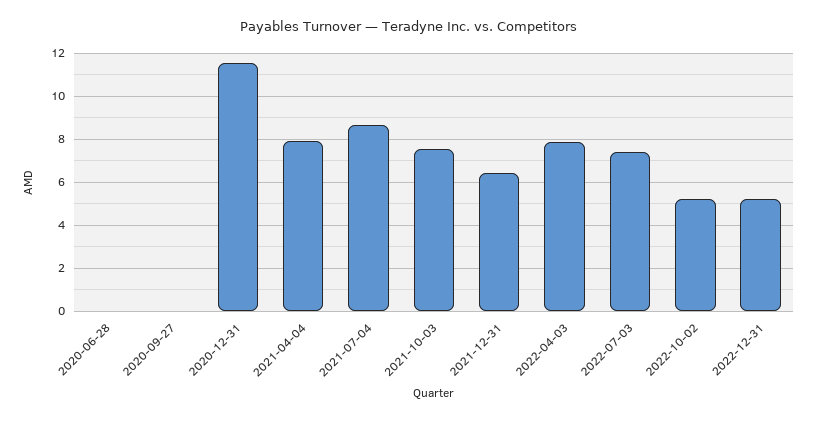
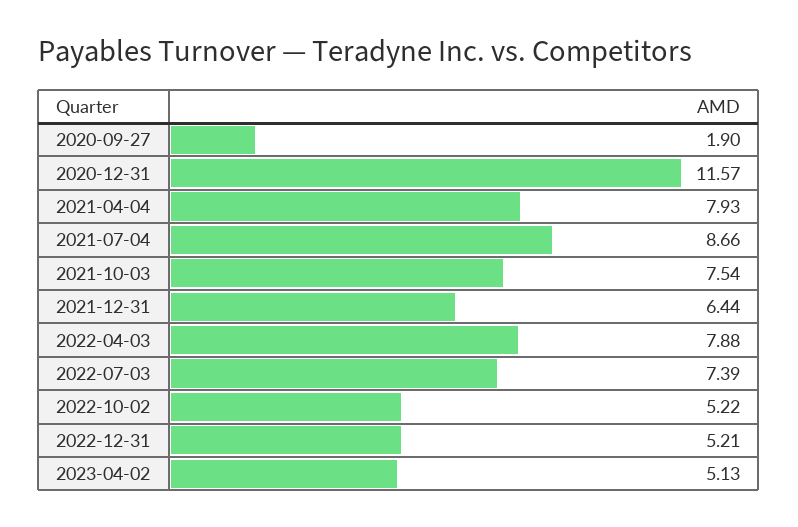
2020-06-28: 0 -> none
2020-09-27: 0 -> 1.9
2023-04-02: none -> 5.13

